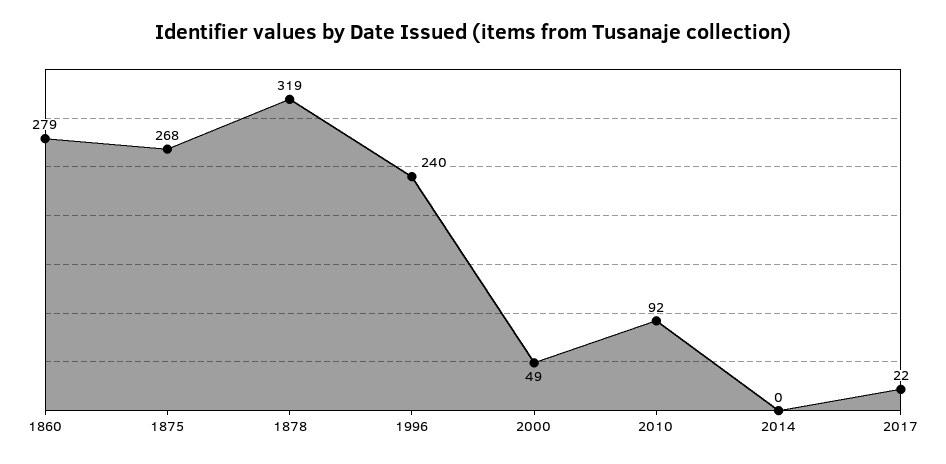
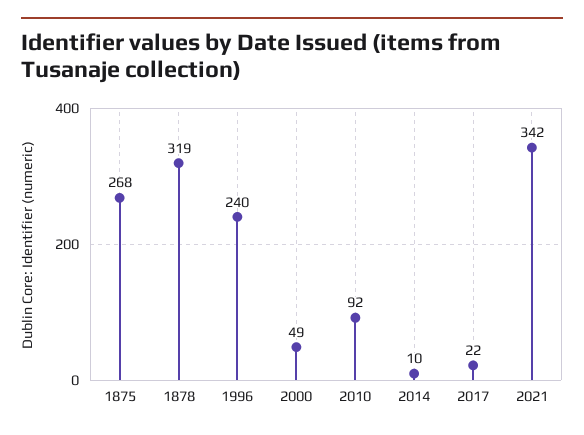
1860: 279 -> none
2014: 0 -> 10
2021: none -> 342

